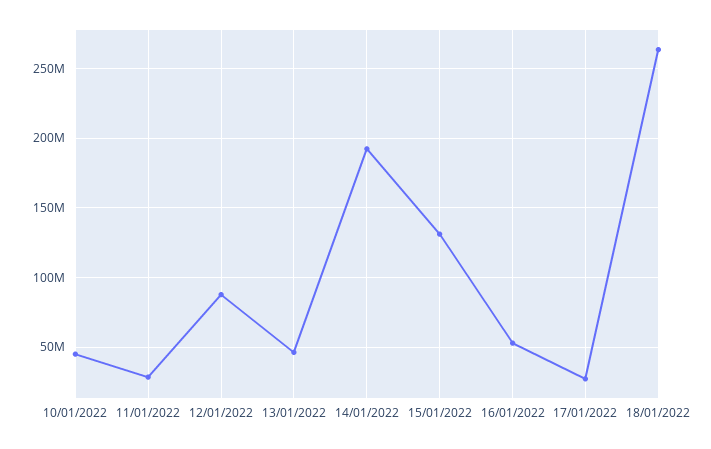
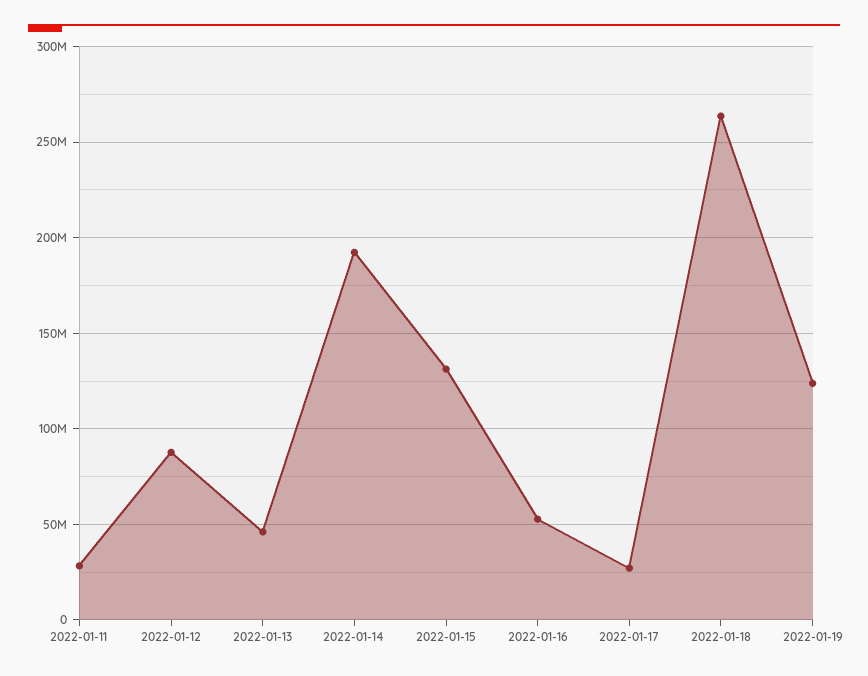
10/01/2022: 45000000 -> none
2022-01-19: none -> 125000000

